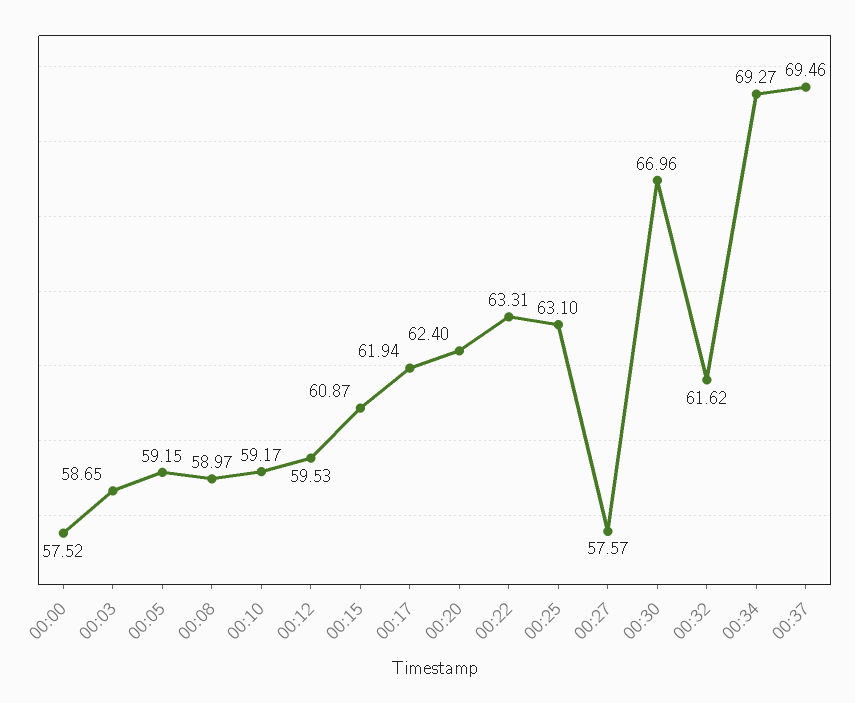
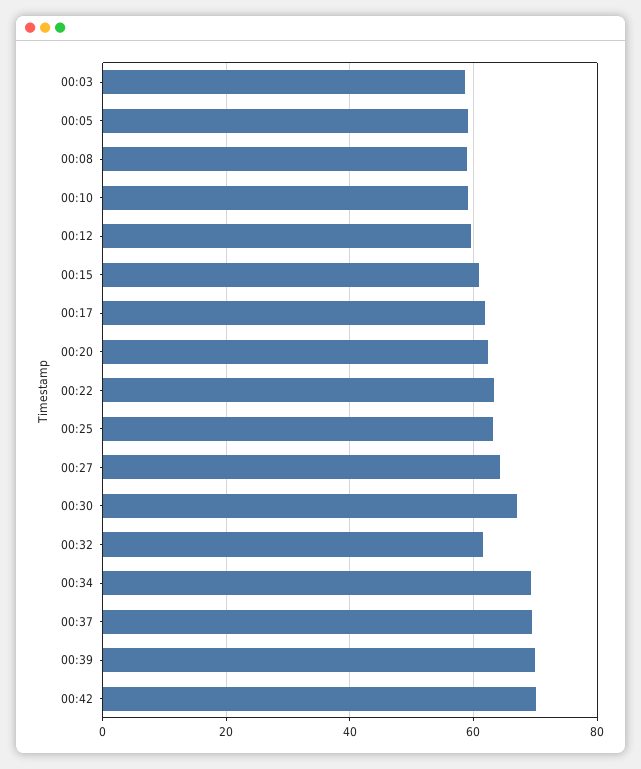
00:00: 57.52 -> none
00:27: 57.57 -> 64
00:39: none -> 70
00:42: none -> 70

